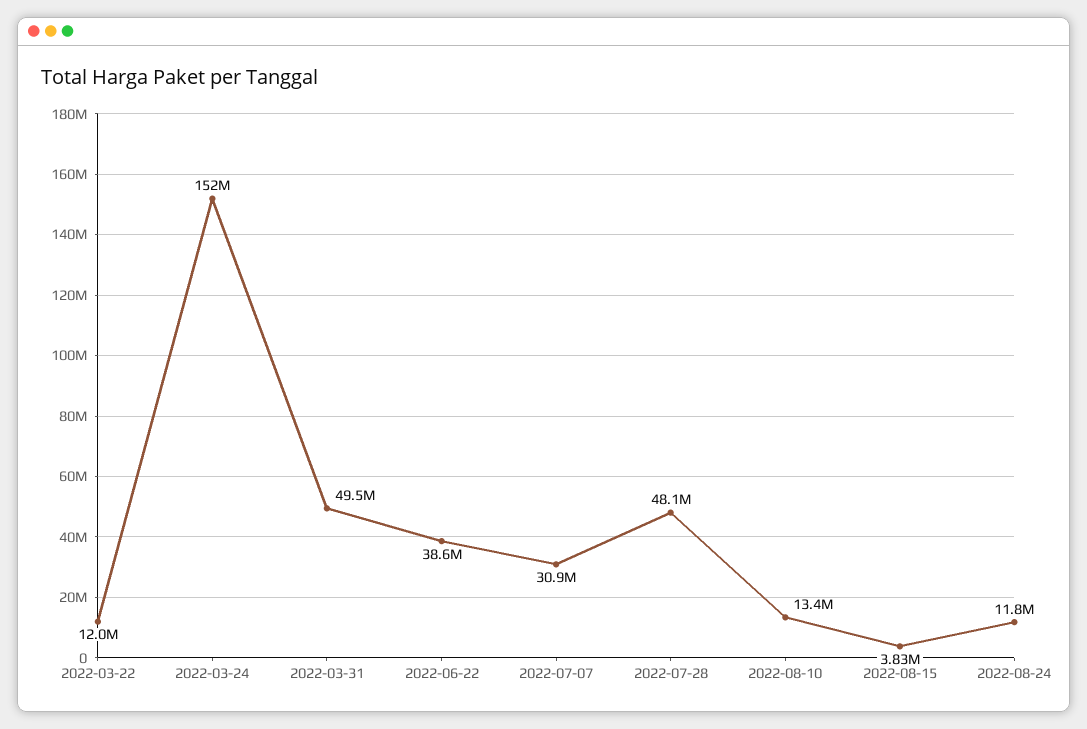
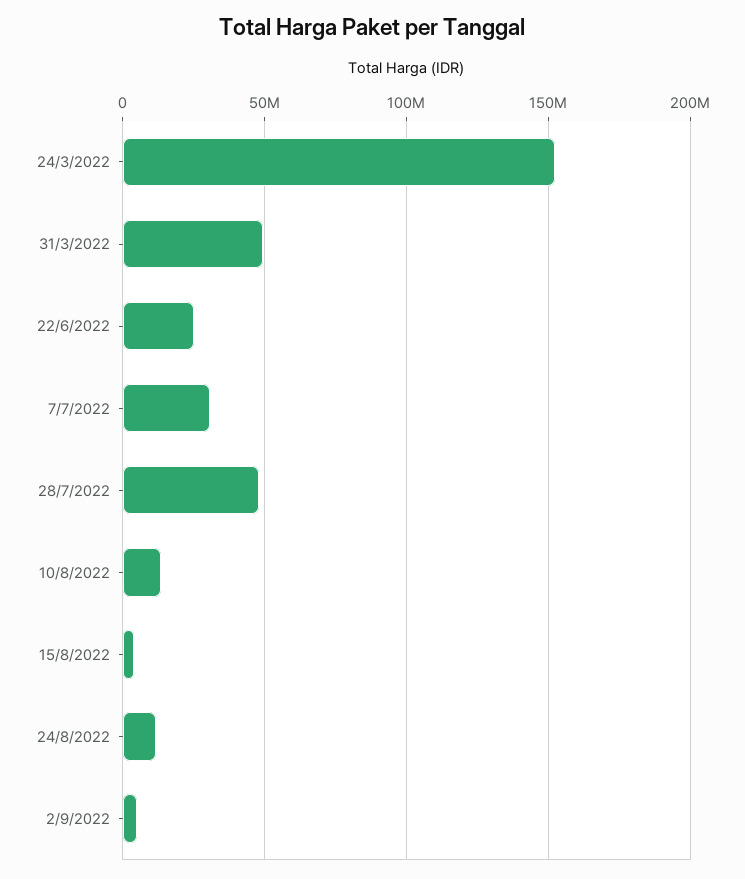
2022-03-22: 12000000 -> none
2022-06-22: 38600000 -> 25000000
2/9/2022: none -> 5000000

